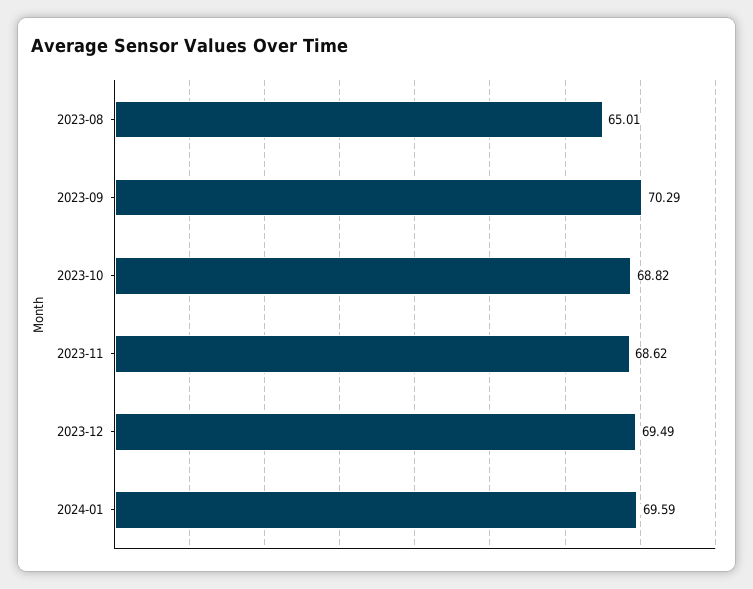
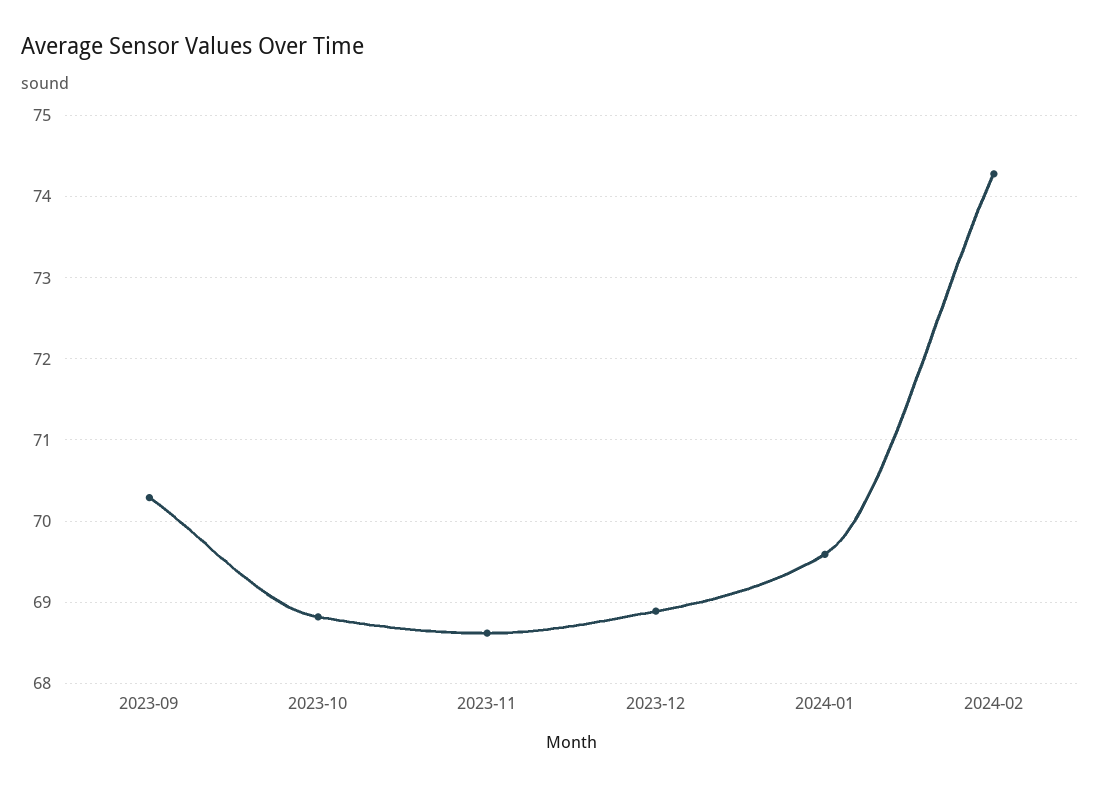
2023-08: 65.01 -> none
2023-12: 69.49 -> 68.9
2024-02: none -> 74.3

